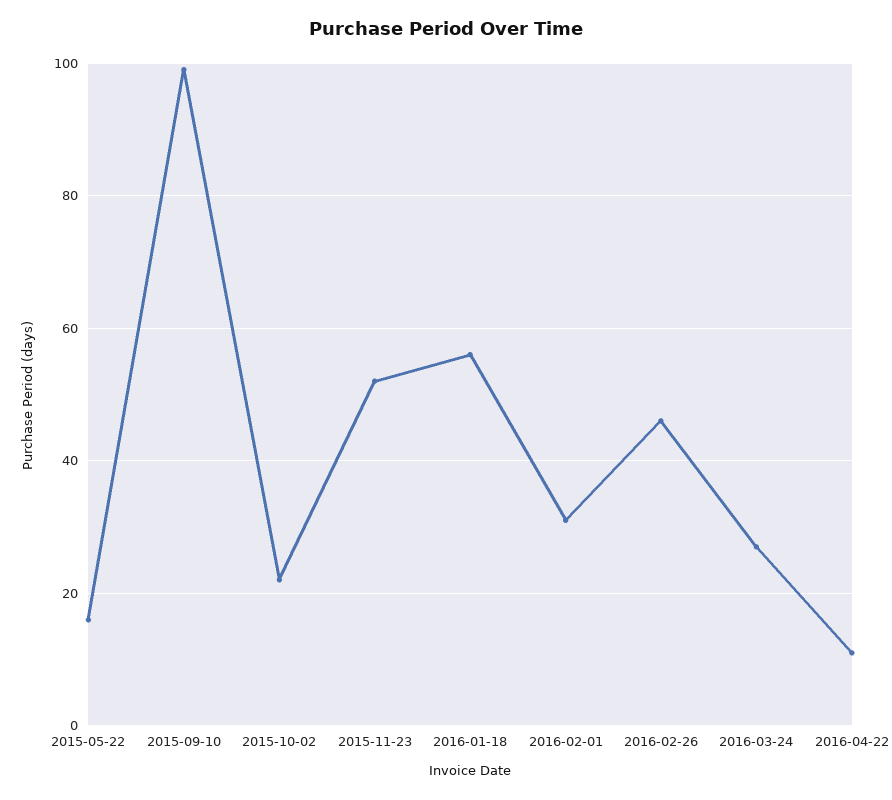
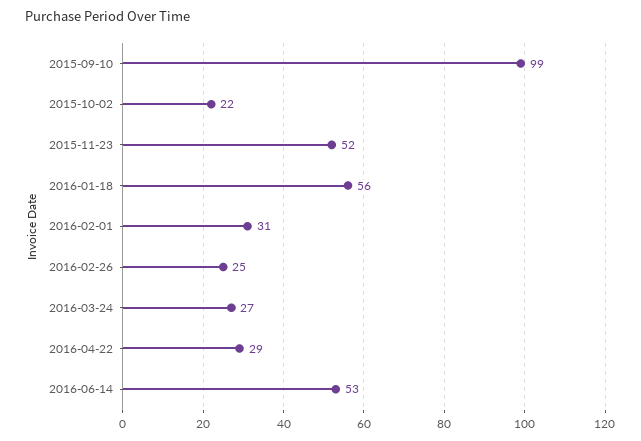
2015-05-22: 15 -> none
2016-02-26: 45 -> 25
2016-04-22: 10 -> 29
2016-06-14: none -> 53

